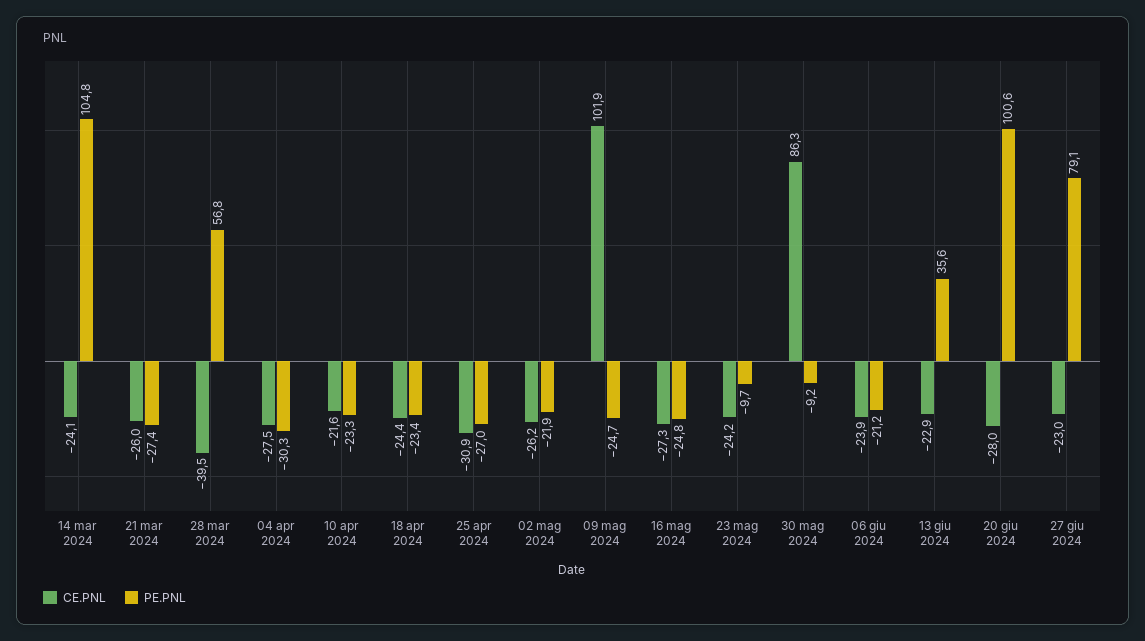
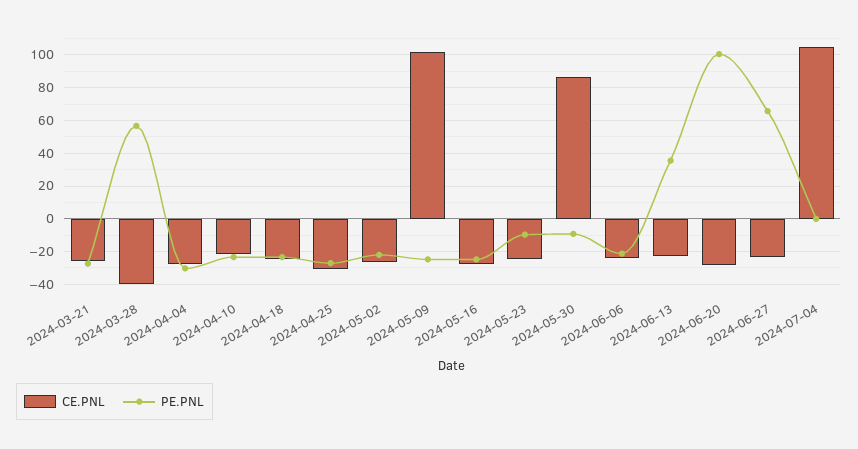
CE.PNL, 14 mar 2024: -24.1 -> none
PE.PNL, 14 mar 2024: 104.8 -> none
PE.PNL, 27 giu 2024: 79.1 -> 65
CE.PNL, 2024-07-04: none -> 105
PE.PNL, 2024-07-04: none -> 0

